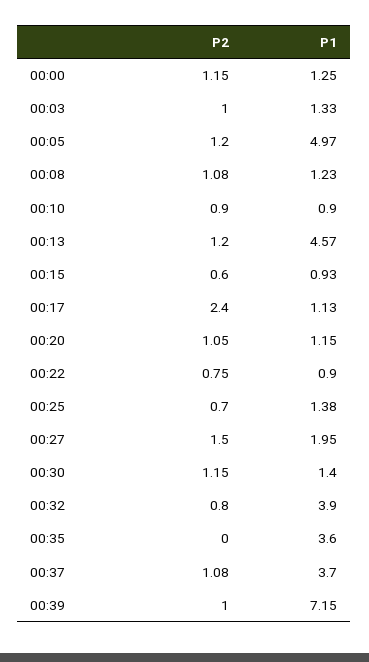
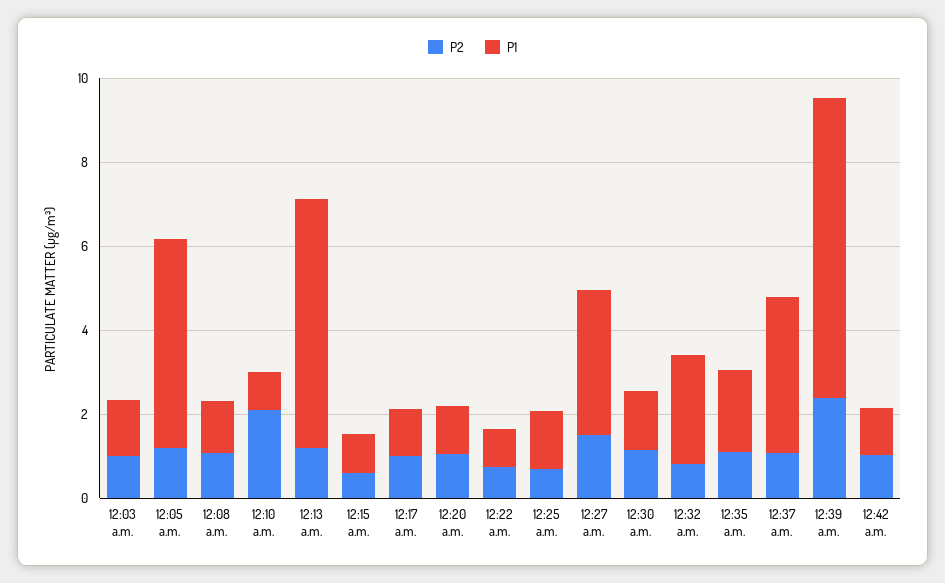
P2, 00:00: 1.15 -> none
P1, 00:00: 1.25 -> none
P2, 00:10: 0.9 -> 2
P1, 00:13: 4.57 -> 6
P2, 00:17: 2.4 -> 1
P1, 00:27: 1.95 -> 3.5
P1, 00:32: 3.9 -> 2.5
P2, 00:35: 0 -> 1
P1, 00:35: 3.6 -> 2
P2, 00:39: 1 -> 2.5
P2, 12:42 a.m.: none -> 1
P1, 12:42 a.m.: none -> 1

